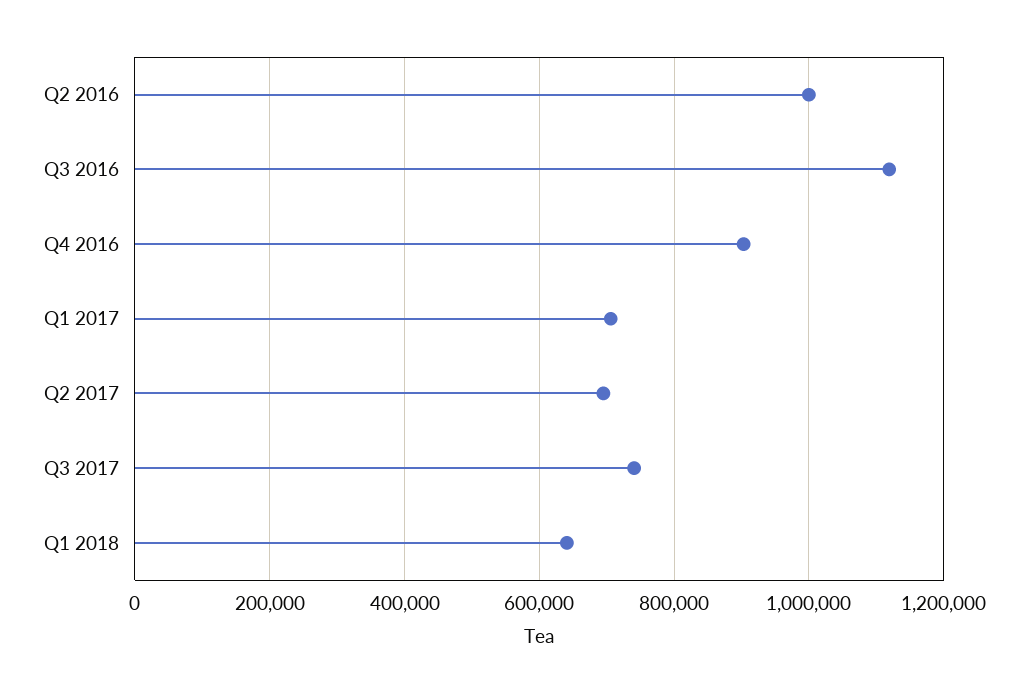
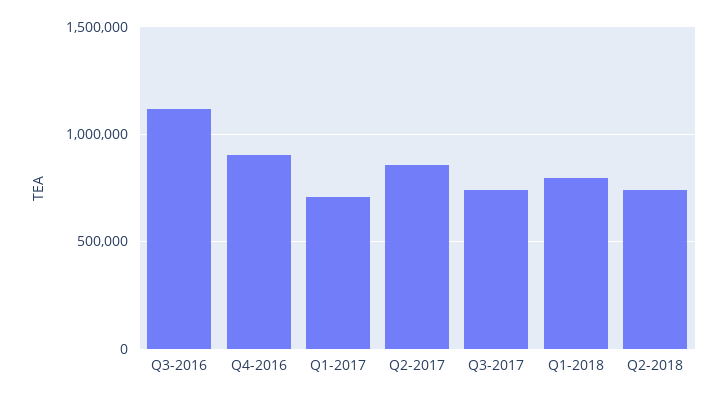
Q2 2016: 1000000 -> none
Q2 2017: 700000 -> 850000
Q1 2018: 640000 -> 800000
Q2-2018: none -> 750000

